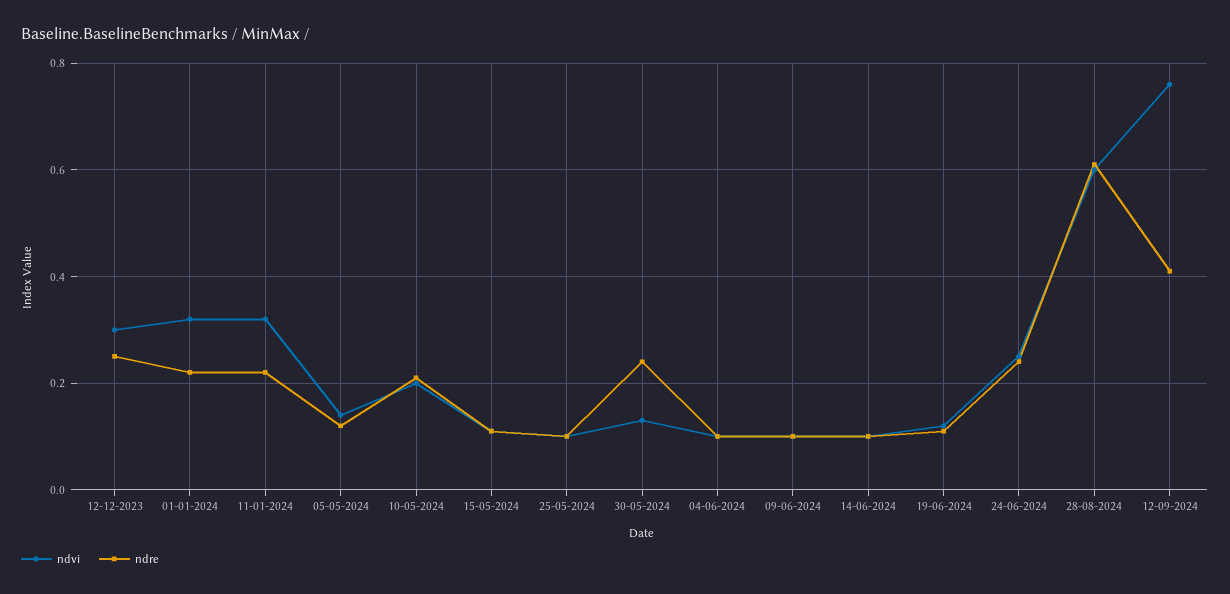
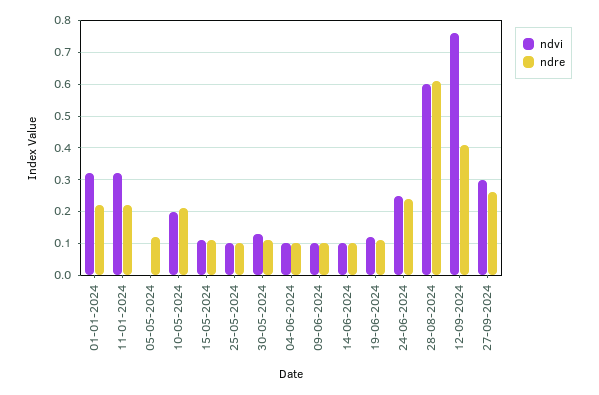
ndvi, 12-12-2023: 0.3 -> none
ndre, 12-12-2023: 0.25 -> none
ndvi, 05-05-2024: 0.15 -> 0
ndre, 30-05-2024: 0.25 -> 0.1
ndvi, 27-09-2024: none -> 0.3
ndre, 27-09-2024: none -> 0.25

